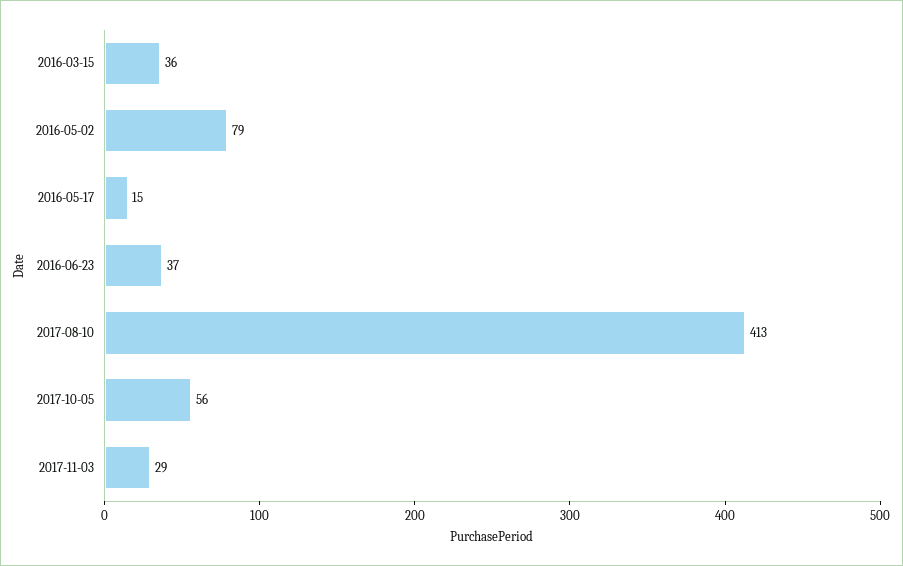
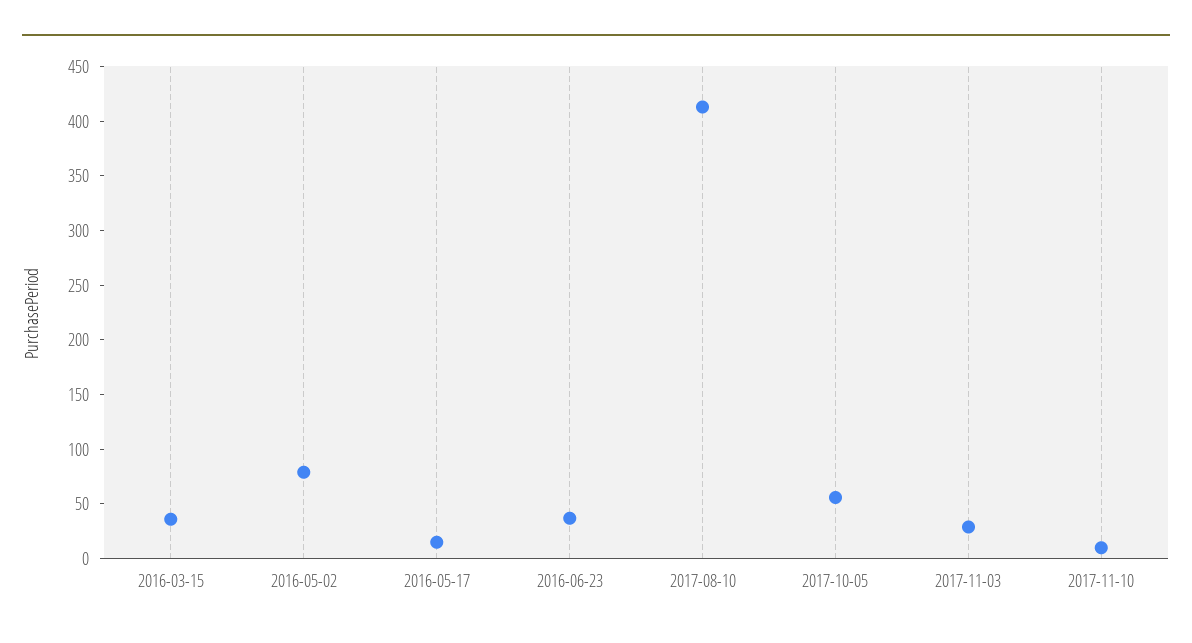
2017-11-10: none -> 10

